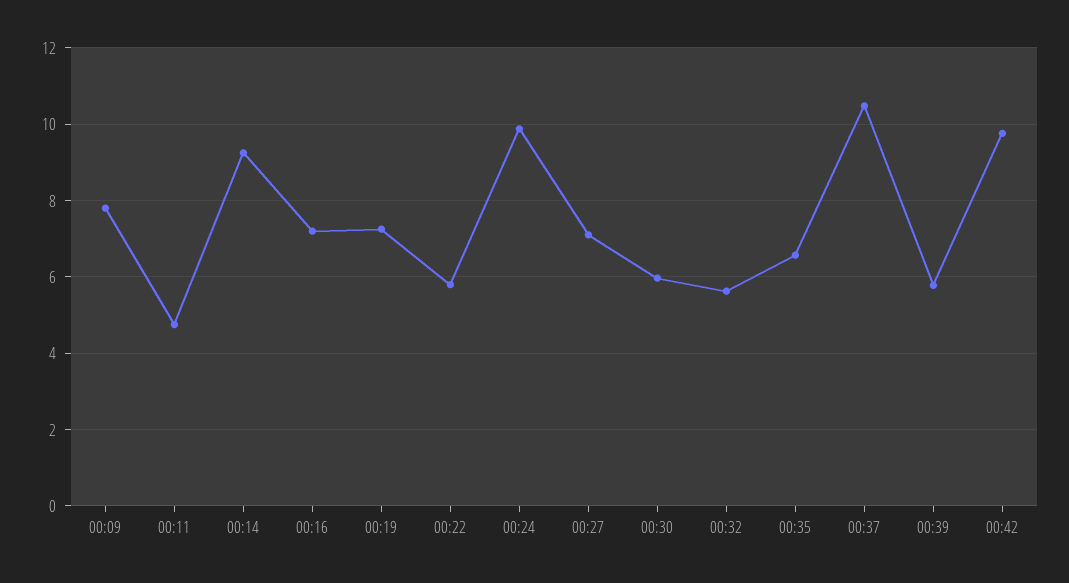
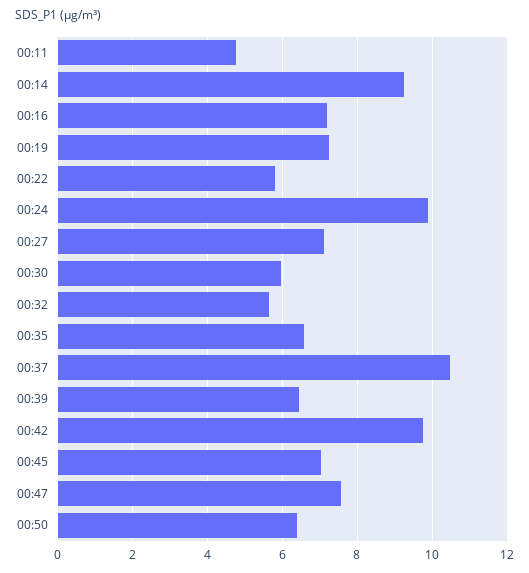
00:09: 7.8 -> none
00:39: 5.8 -> 6.4
00:45: none -> 7
00:47: none -> 7.6
00:50: none -> 6.4

